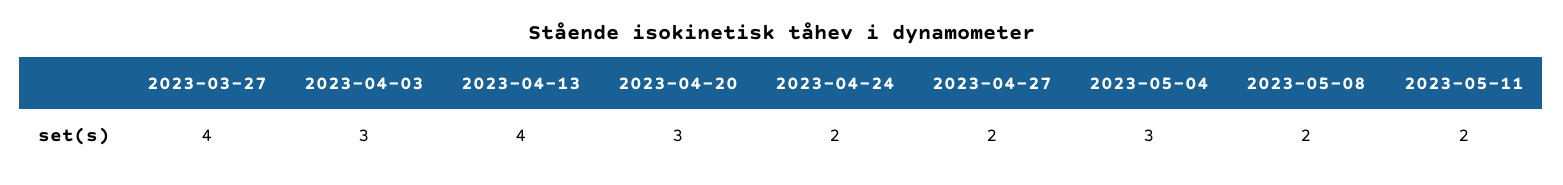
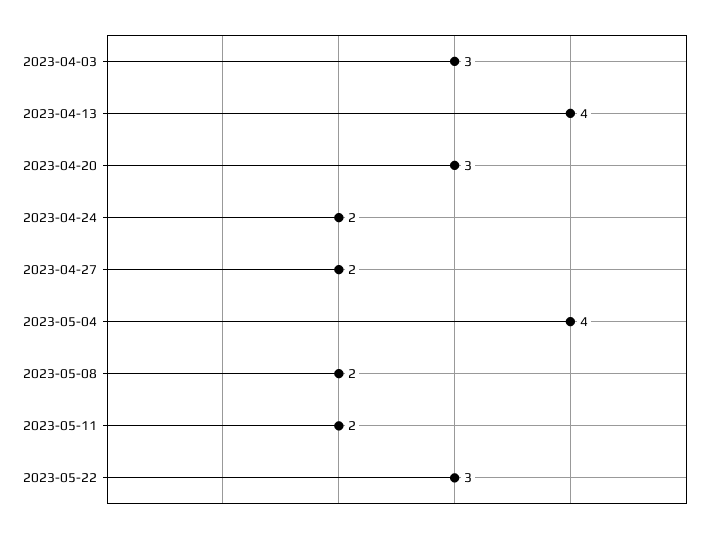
2023-03-27: 4 -> none
2023-05-04: 3 -> 4
2023-05-22: none -> 3

